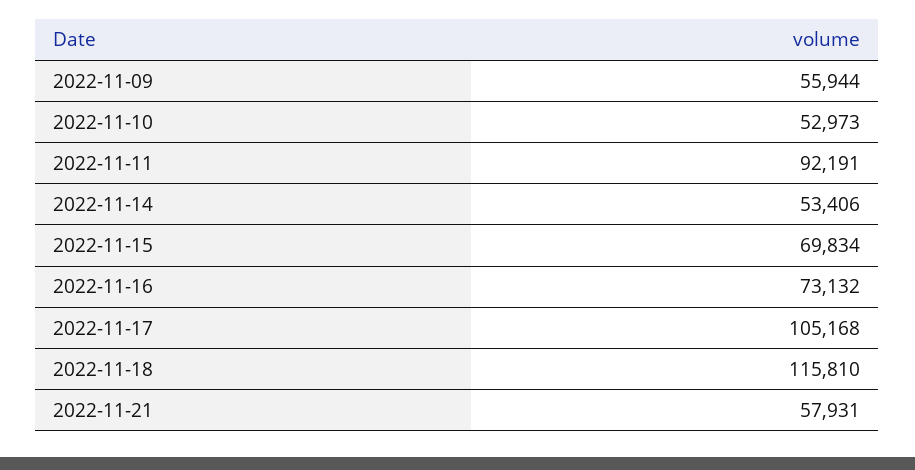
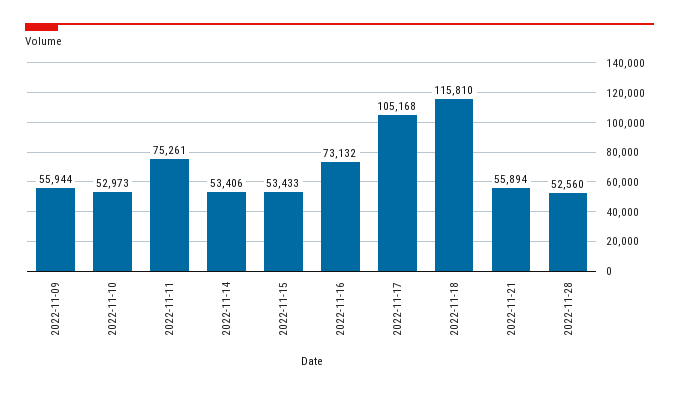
2022-11-11: 92191 -> 75261
2022-11-15: 69834 -> 53433
2022-11-21: 57931 -> 55894
2022-11-28: none -> 52560

